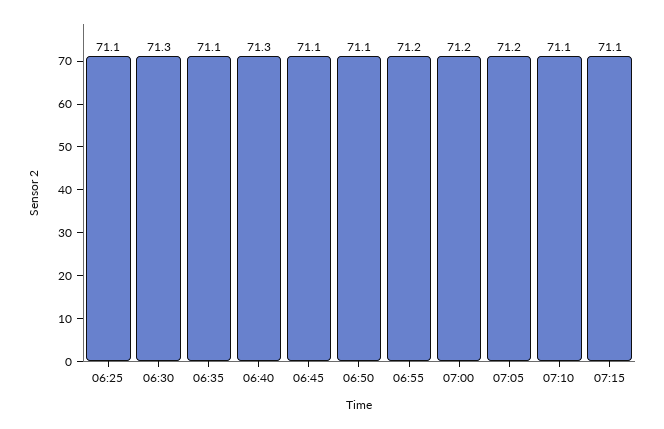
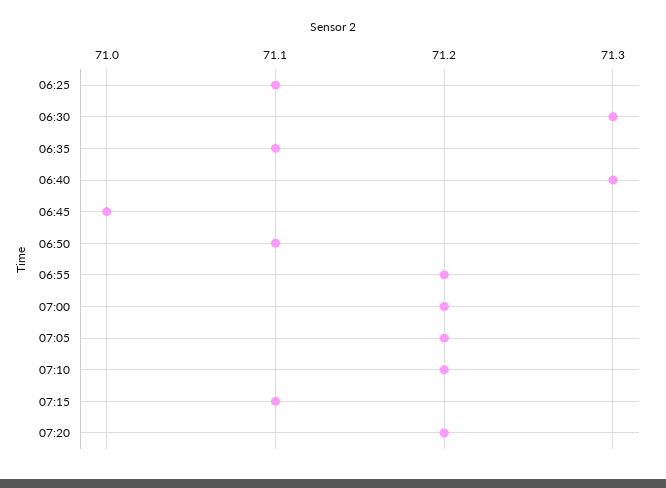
06:45: 71.1 -> 71
07:10: 71.1 -> 71.2
07:20: none -> 71.2

